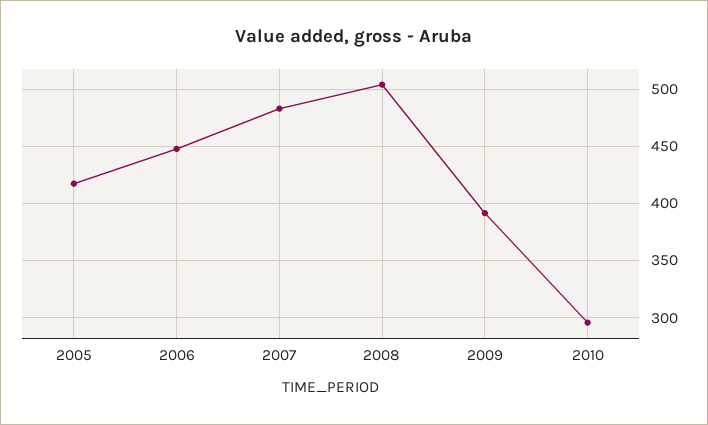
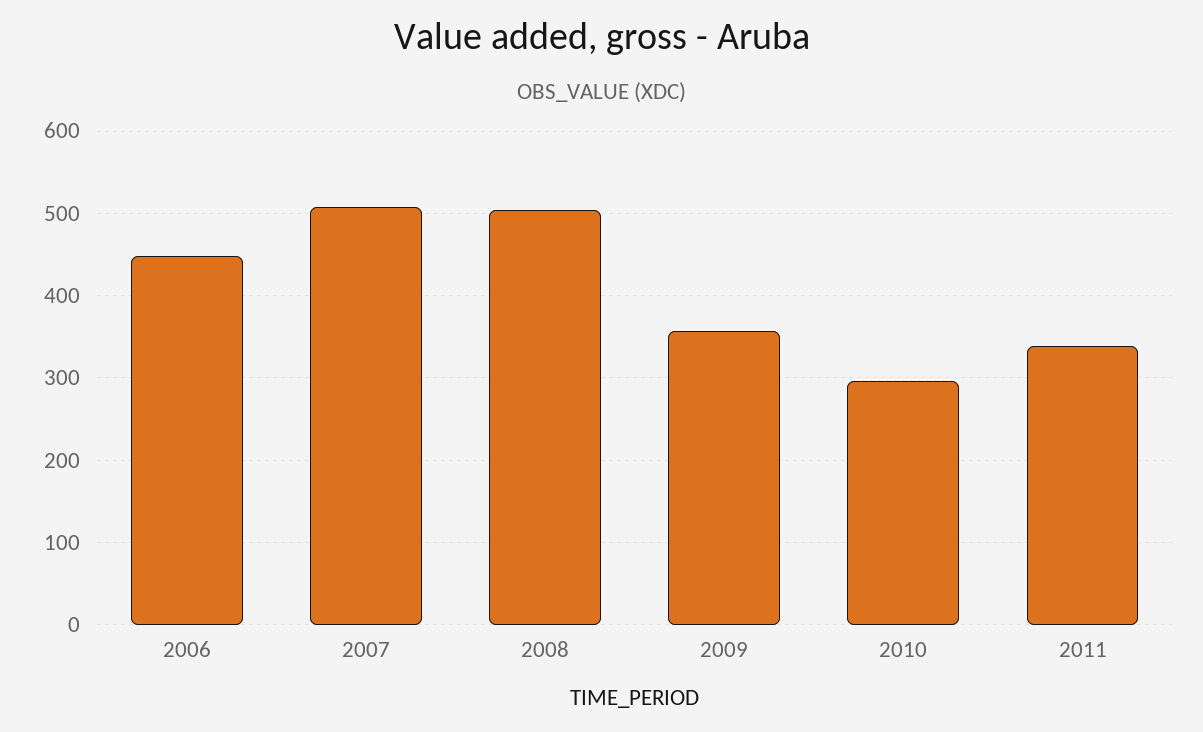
2005: 420 -> none
2007: 480 -> 510
2009: 390 -> 360
2011: none -> 340

